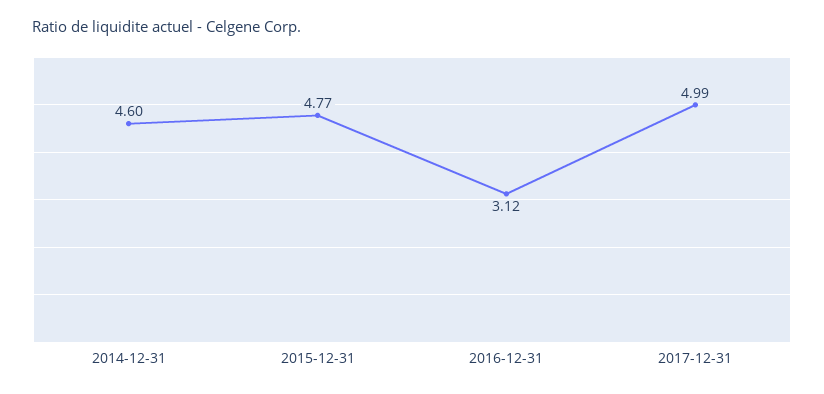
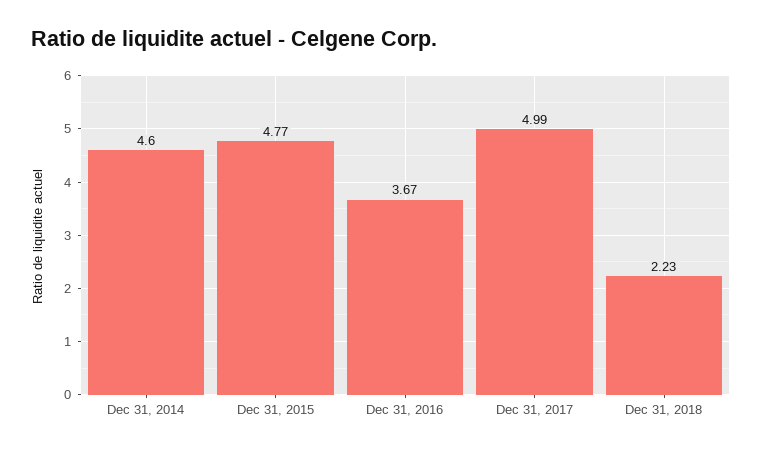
2016-12-31: 3.12 -> 3.67
Dec 31, 2018: none -> 2.23

